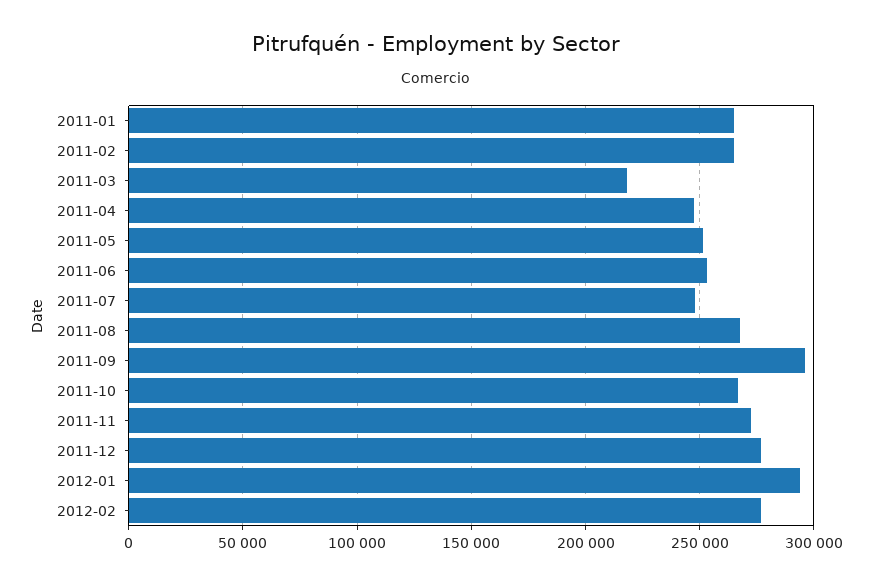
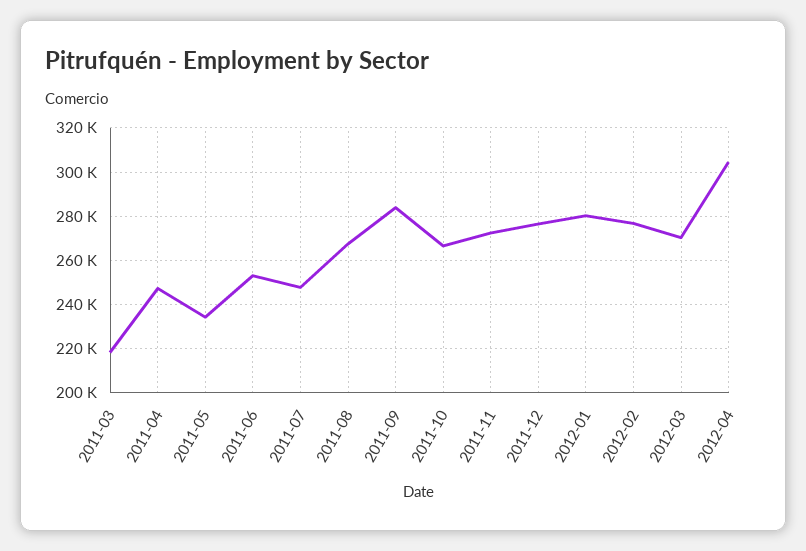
2011-01: 265000 -> none
2011-02: 265000 -> none
2011-05: 250000 -> 235000
2011-09: 295000 -> 285000
2012-01: 295000 -> 280000
2012-03: none -> 270000
2012-04: none -> 305000

